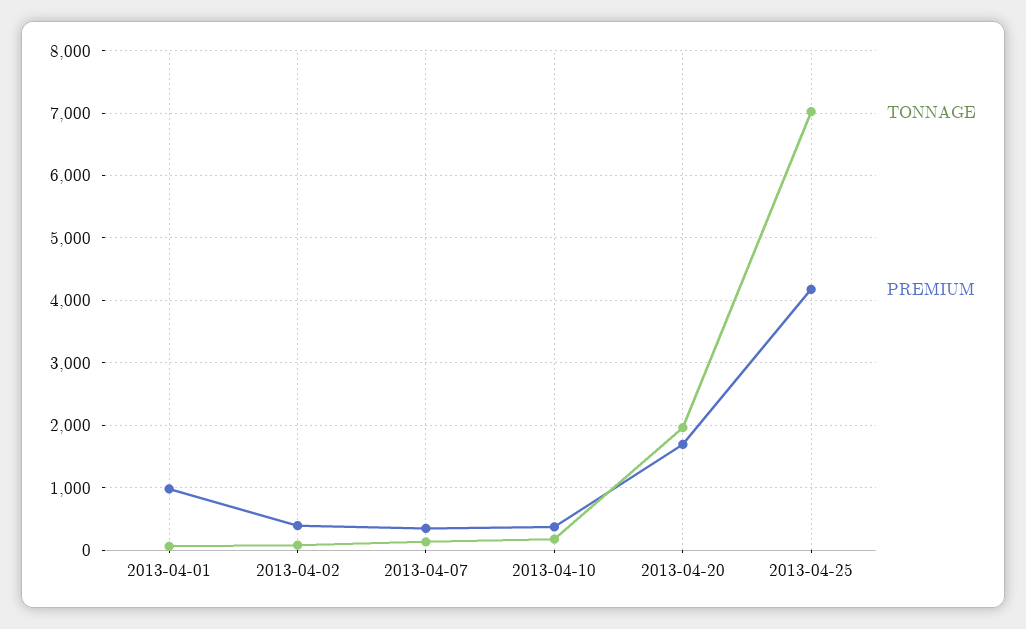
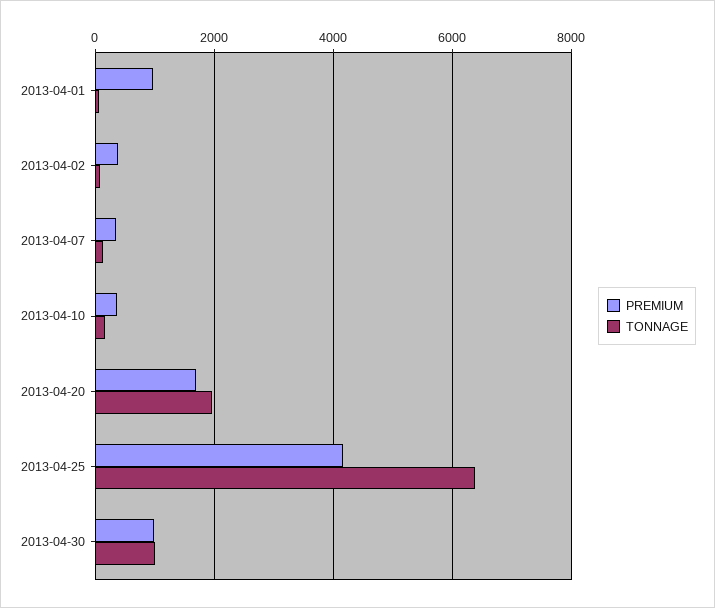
TONNAGE, 2013-04-25: 7000 -> 6400
PREMIUM, 2013-04-30: none -> 1000
TONNAGE, 2013-04-30: none -> 1000

